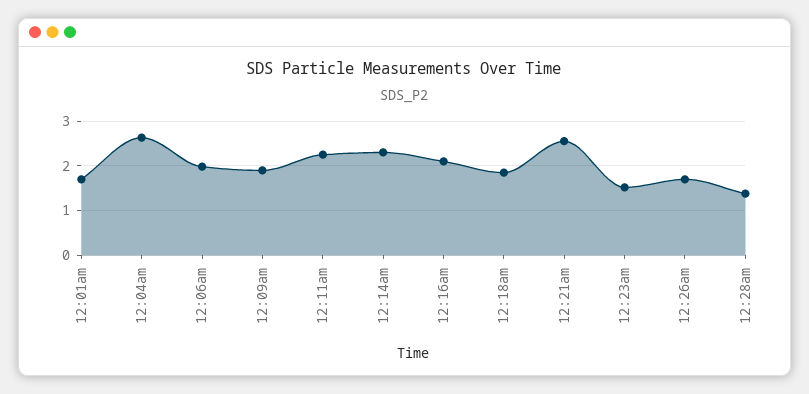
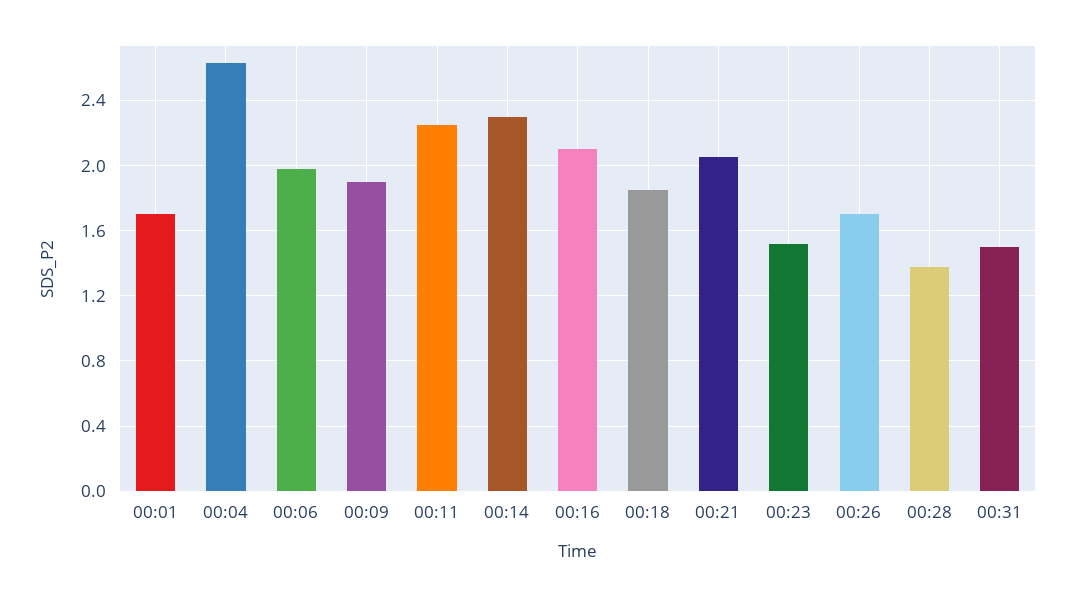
12:21am: 2.6 -> 2.05
00:31: none -> 1.5

